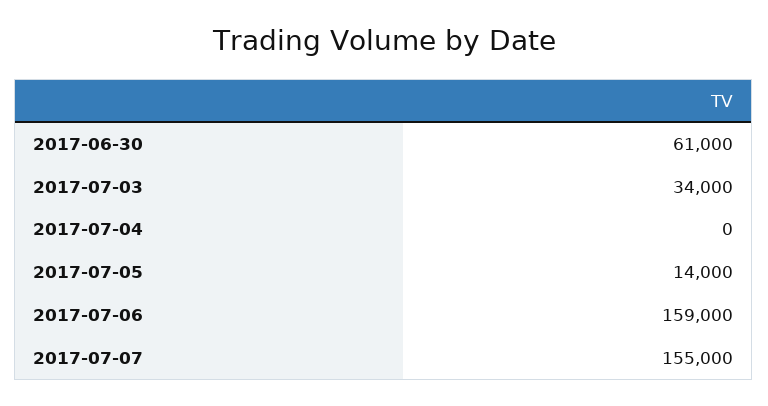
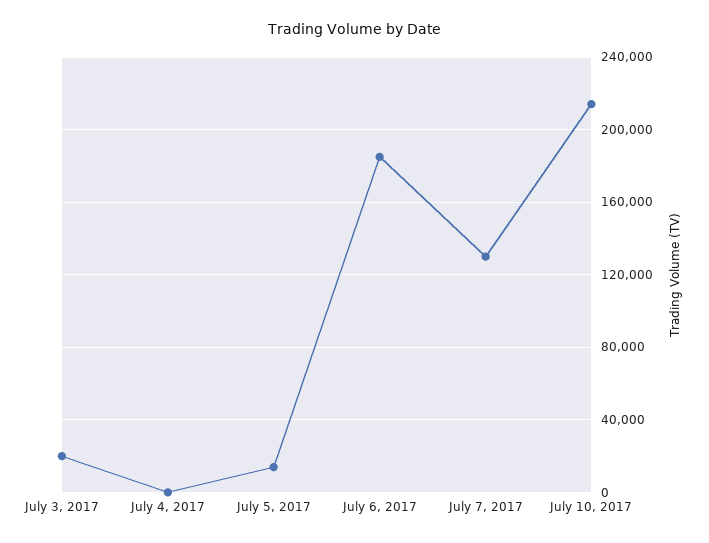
2017-06-30: 61000 -> none
2017-07-03: 34000 -> 20000
2017-07-06: 159000 -> 185000
2017-07-07: 155000 -> 130000
July 10, 2017: none -> 215000

